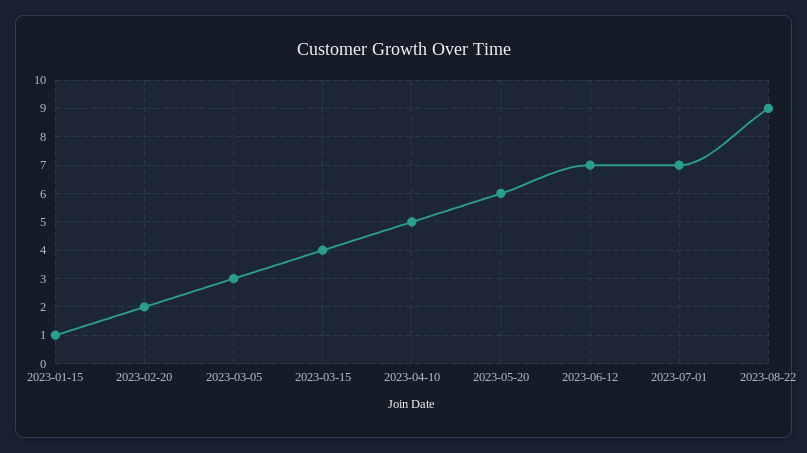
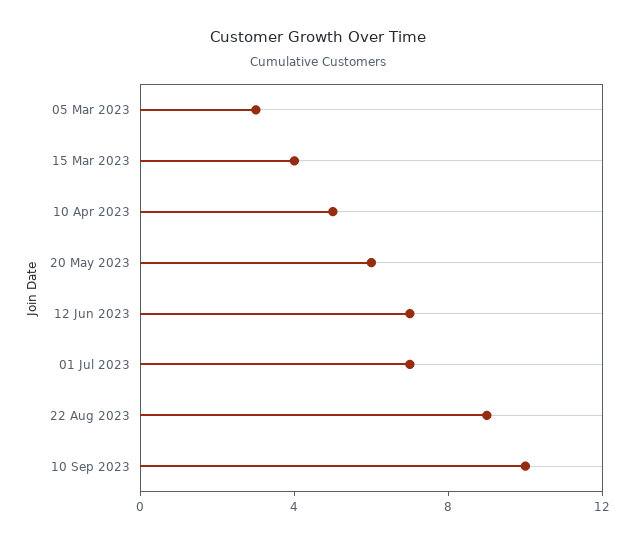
2023-01-15: 1 -> none
2023-02-20: 2 -> none
10 Sep 2023: none -> 10

